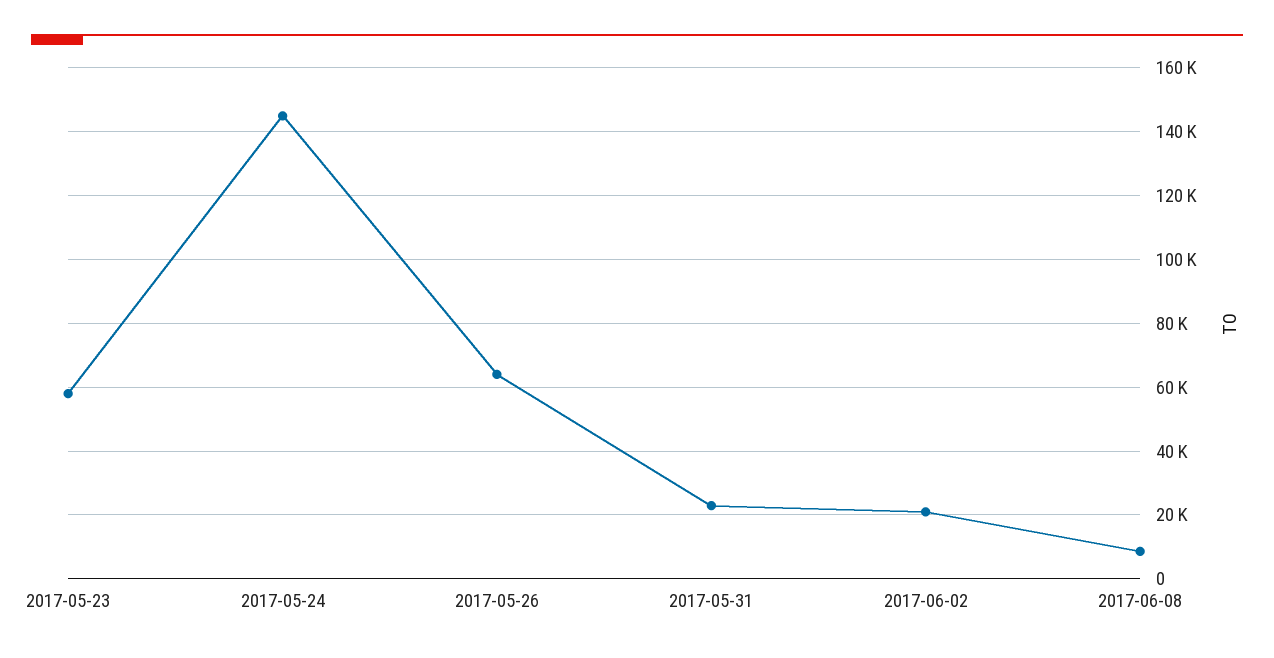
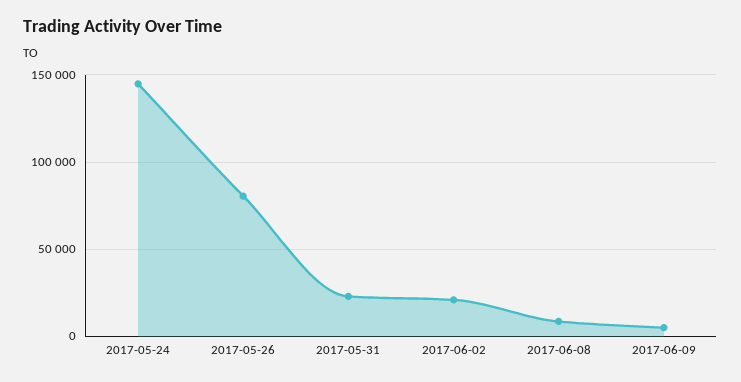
2017-05-23: 58000 -> none
2017-05-26: 64000 -> 80000
2017-06-09: none -> 5000

